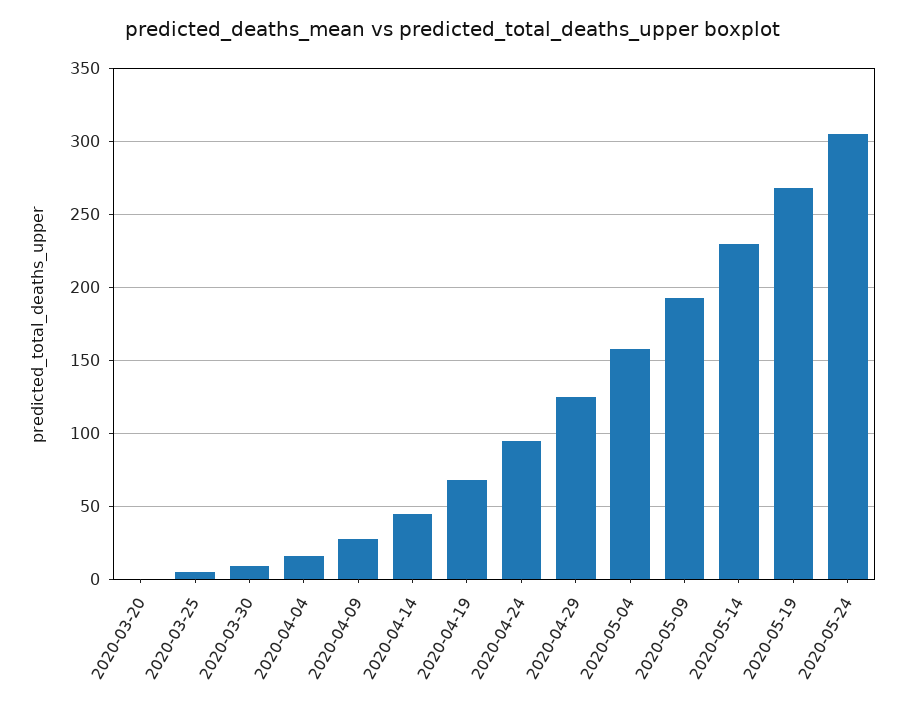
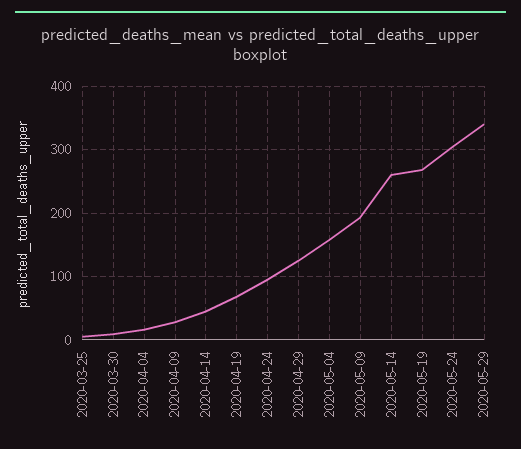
2020-03-20: 0 -> none
2020-05-14: 230 -> 260
2020-05-29: none -> 340

